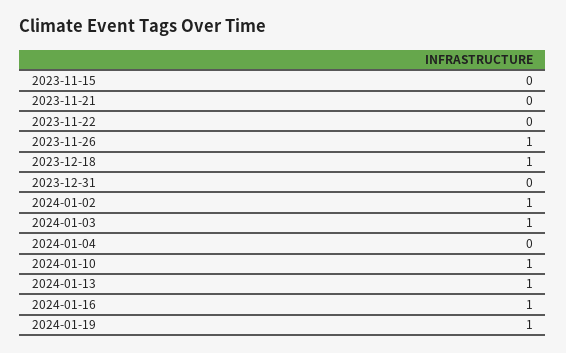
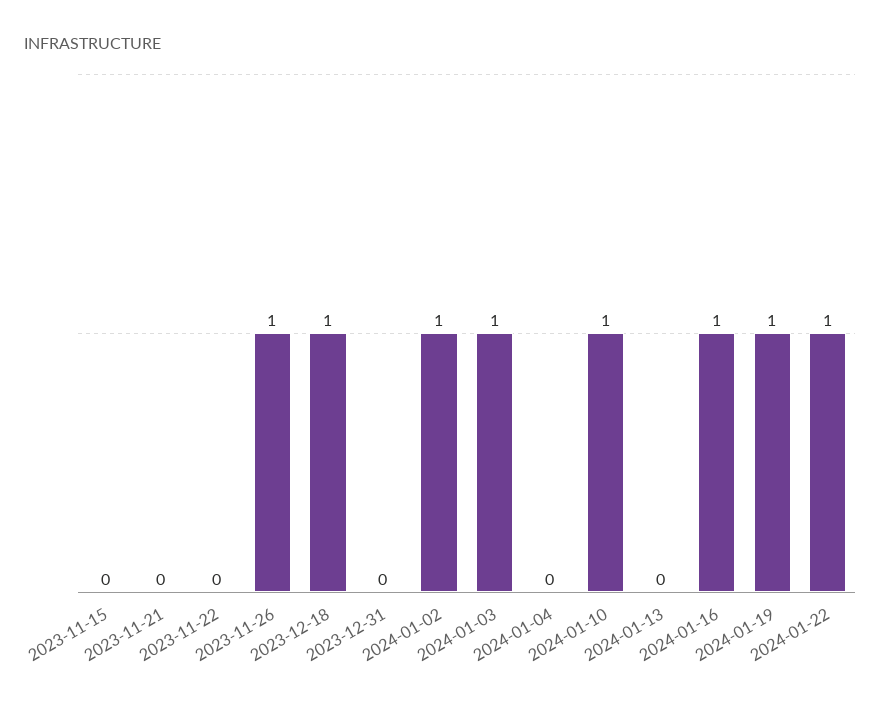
2024-01-13: 1 -> 0
2024-01-22: none -> 1

